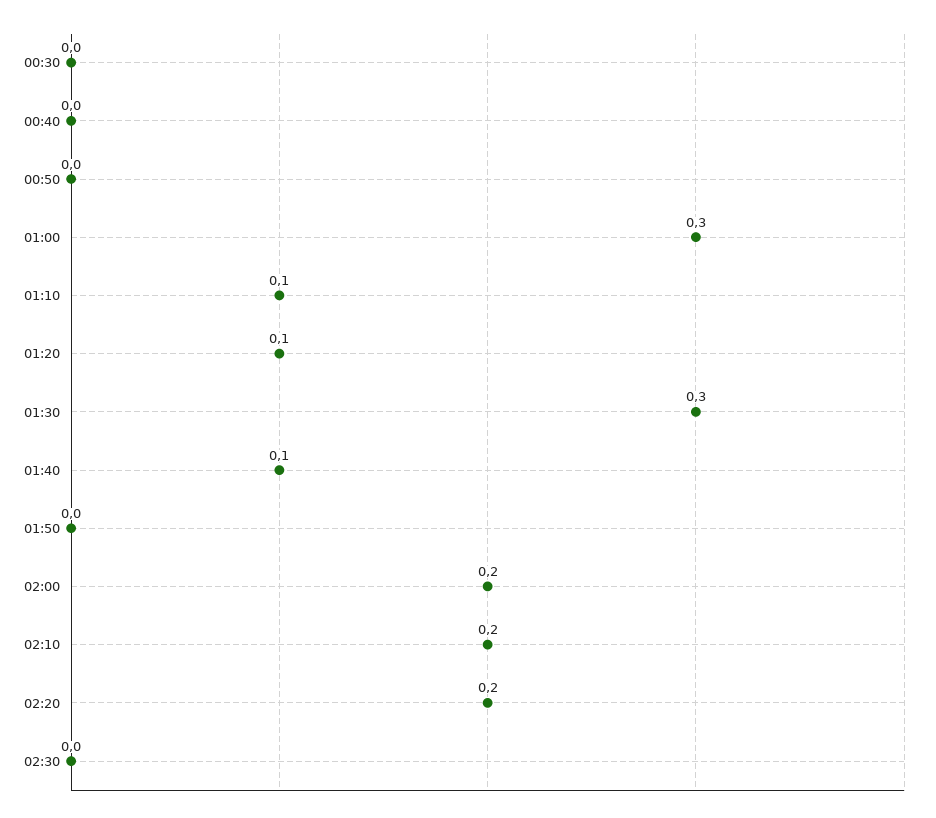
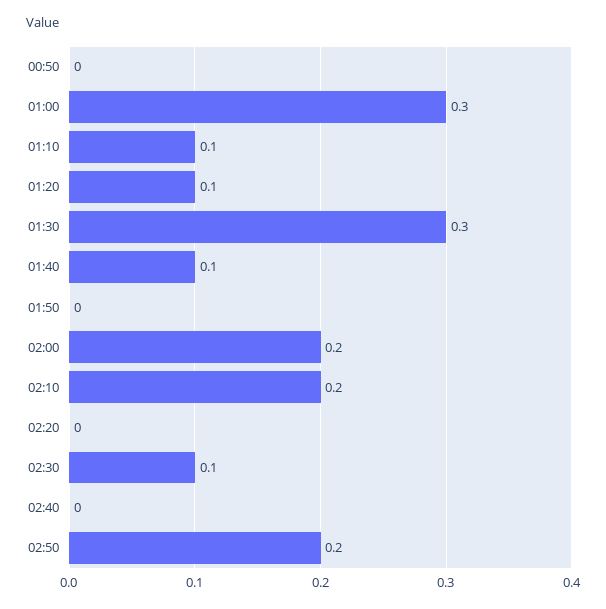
00:30: 0 -> none
00:40: 0 -> none
02:20: 0.2 -> 0
02:30: 0 -> 0.1
02:40: none -> 0
02:50: none -> 0.2

